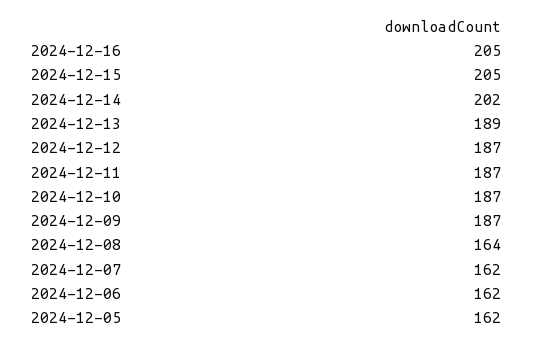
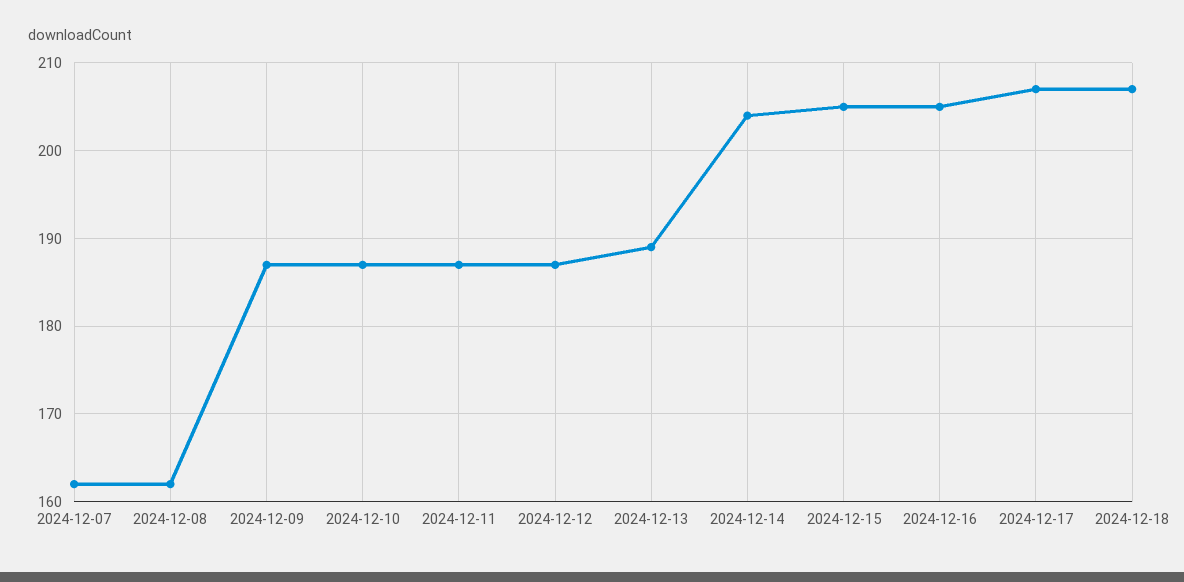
2024-12-14: 202 -> 204
2024-12-08: 164 -> 162
2024-12-06: 162 -> none
2024-12-05: 162 -> none
2024-12-17: none -> 207
2024-12-18: none -> 207

